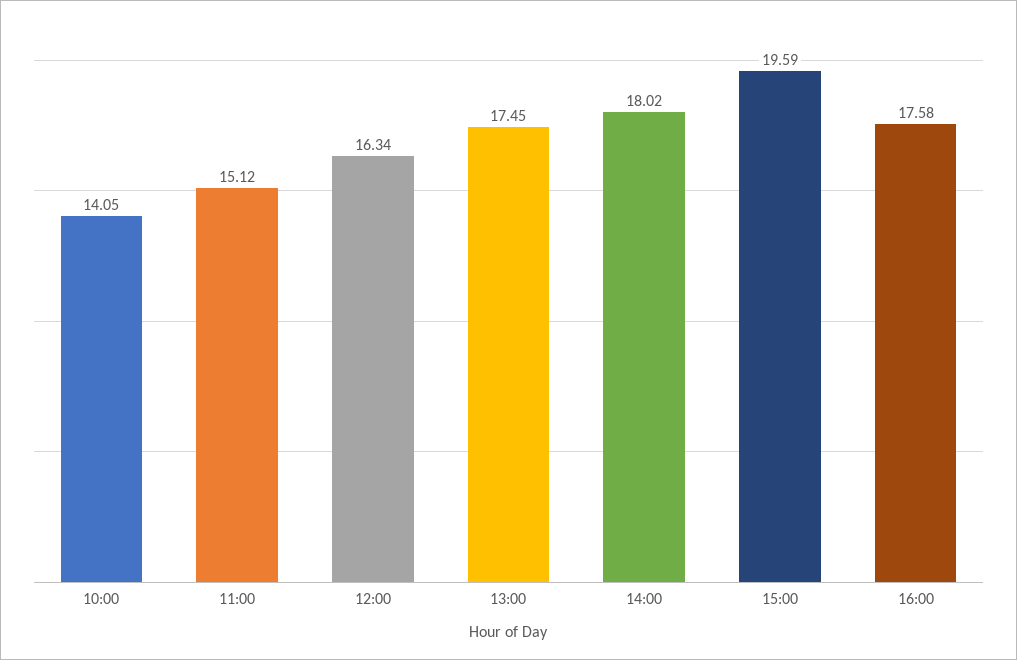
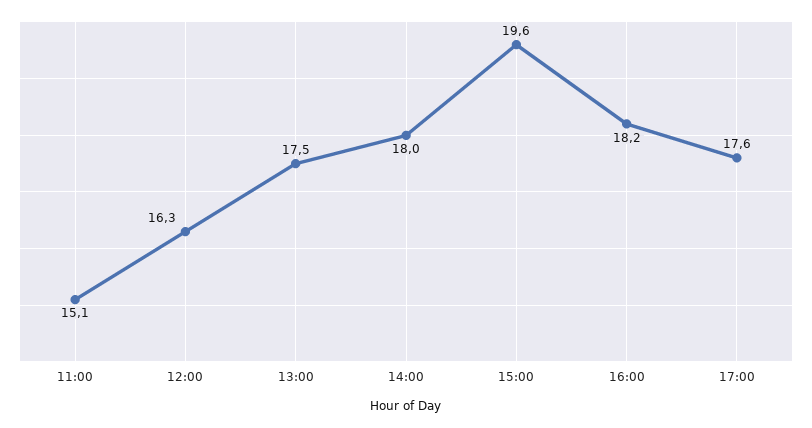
10:00: 14.05 -> none
16:00: 17.58 -> 18.2
17:00: none -> 17.6

